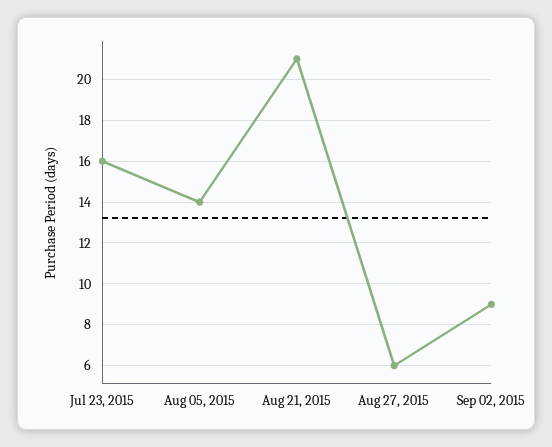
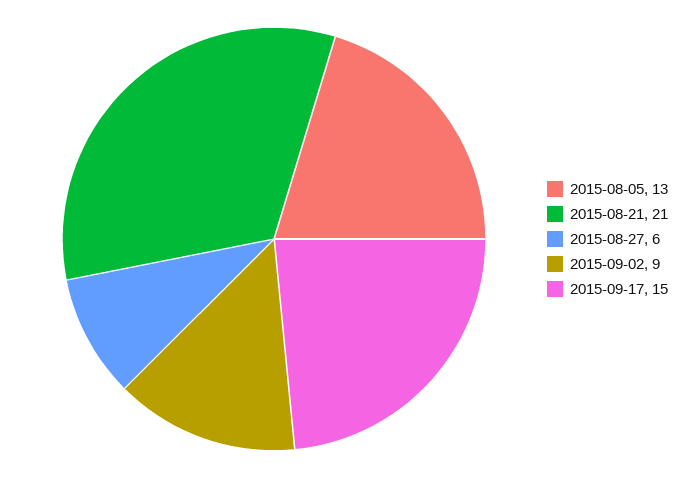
Jul 23, 2015: 16 -> none
Aug 05, 2015: 14 -> 13
2015-09-17: none -> 15

